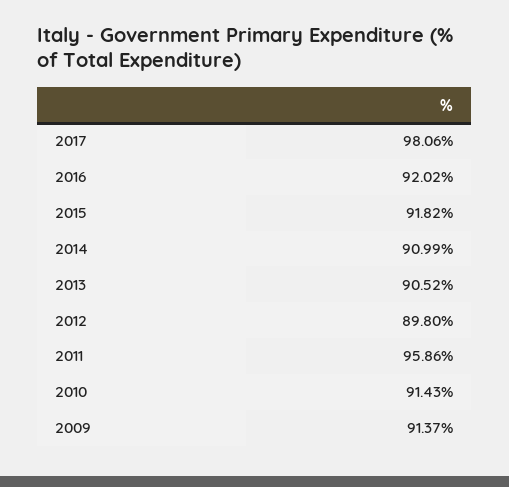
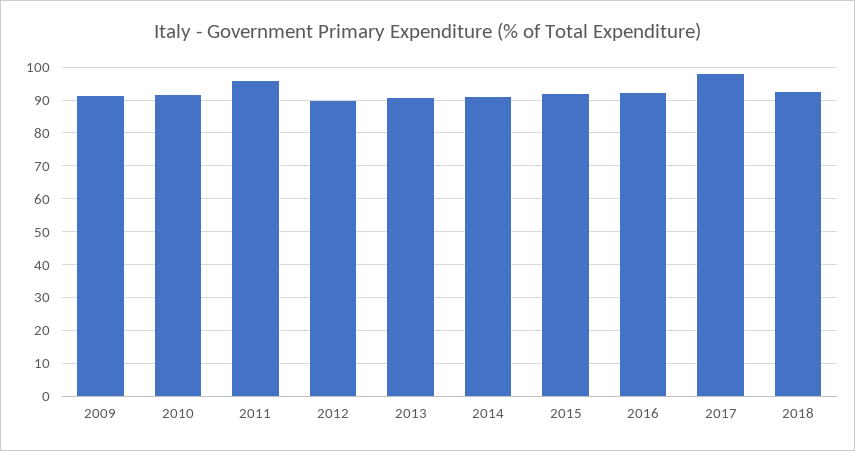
2018: none -> 92

